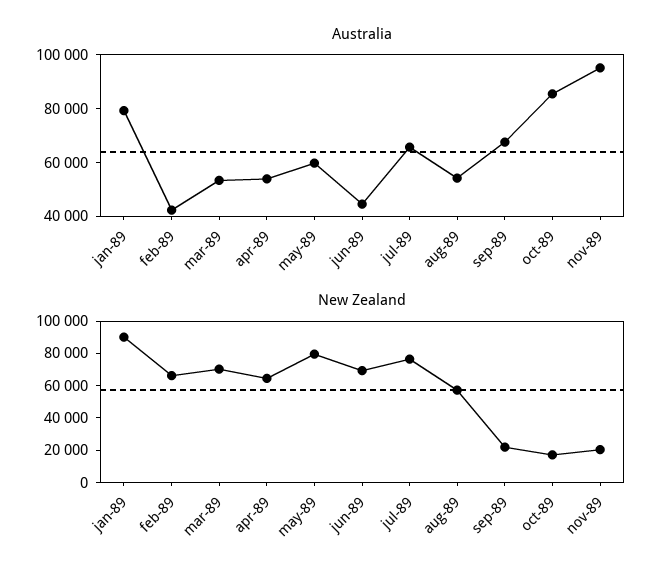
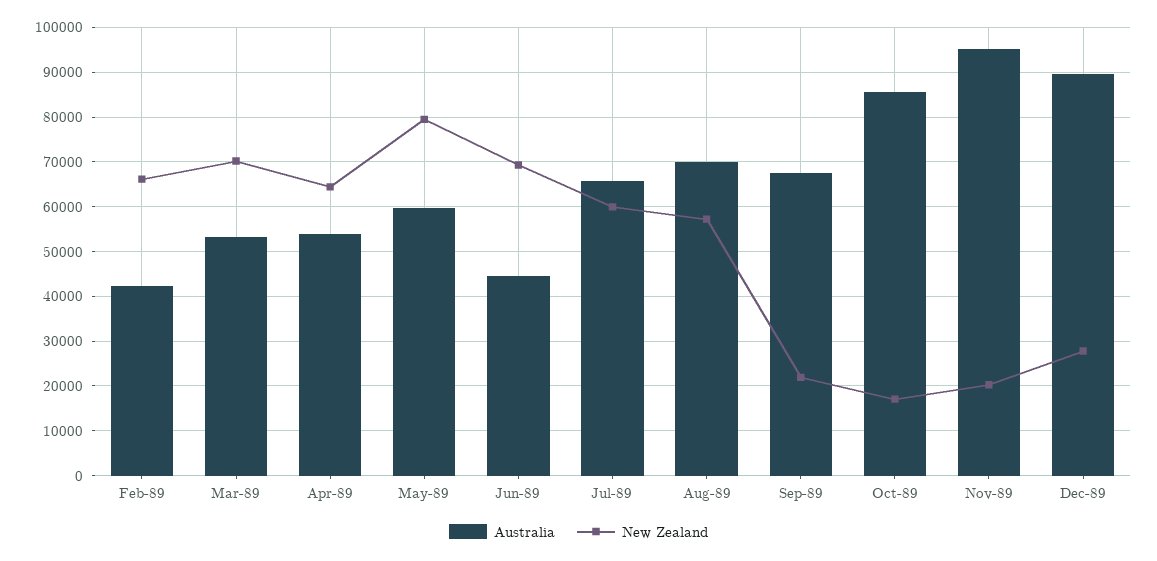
Australia, jan-89: 80000 -> none
Australia, aug-89: 55000 -> 70000
New Zealand, jan-89: 90000 -> none
New Zealand, jul-89: 75000 -> 60000
Australia, Dec-89: none -> 90000
New Zealand, Dec-89: none -> 28000

